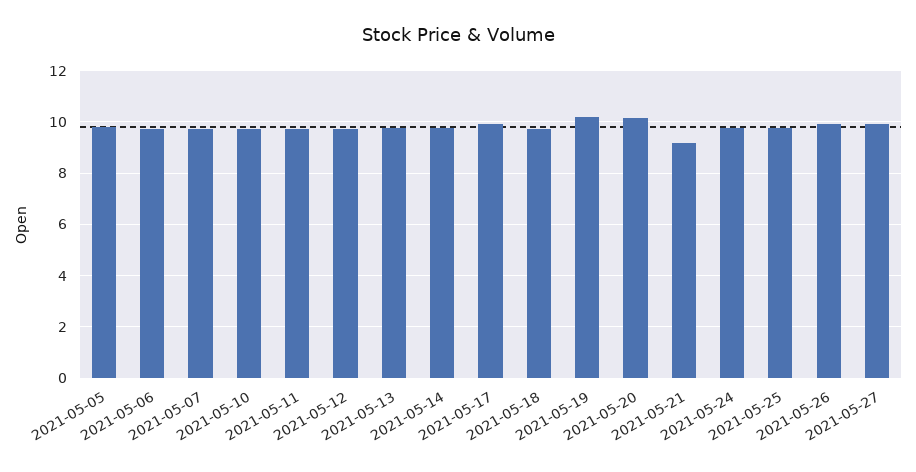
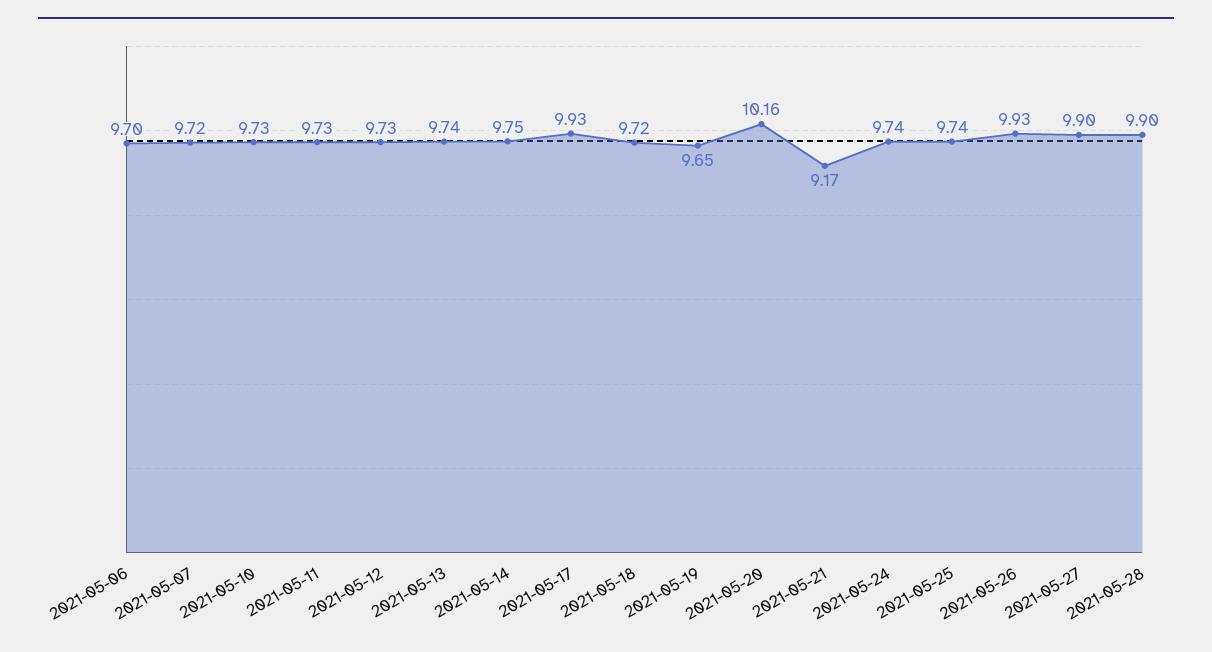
2021-05-05: 9.75 -> none
2021-05-19: 10.25 -> 9.65
2021-05-28: none -> 9.9

